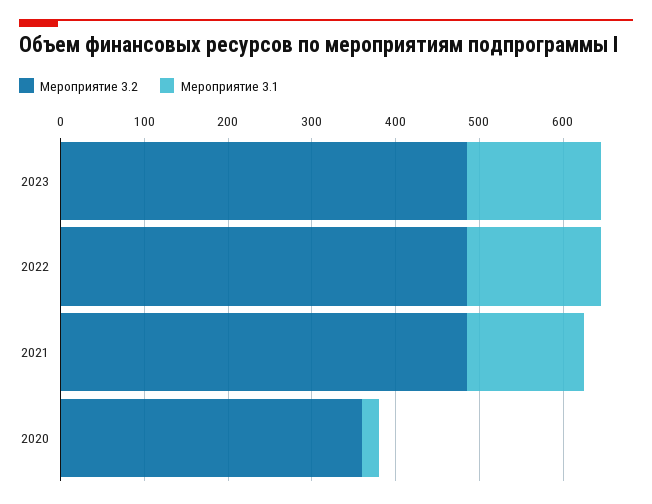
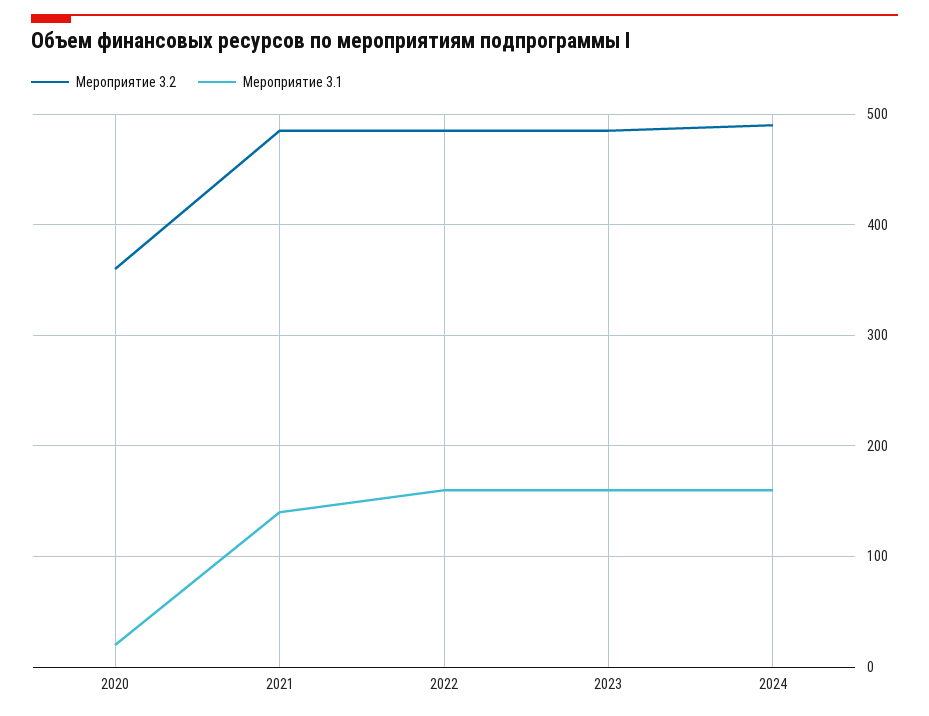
Мероприятие 3.2, 2024: none -> 490
Мероприятие 3.1, 2024: none -> 160

